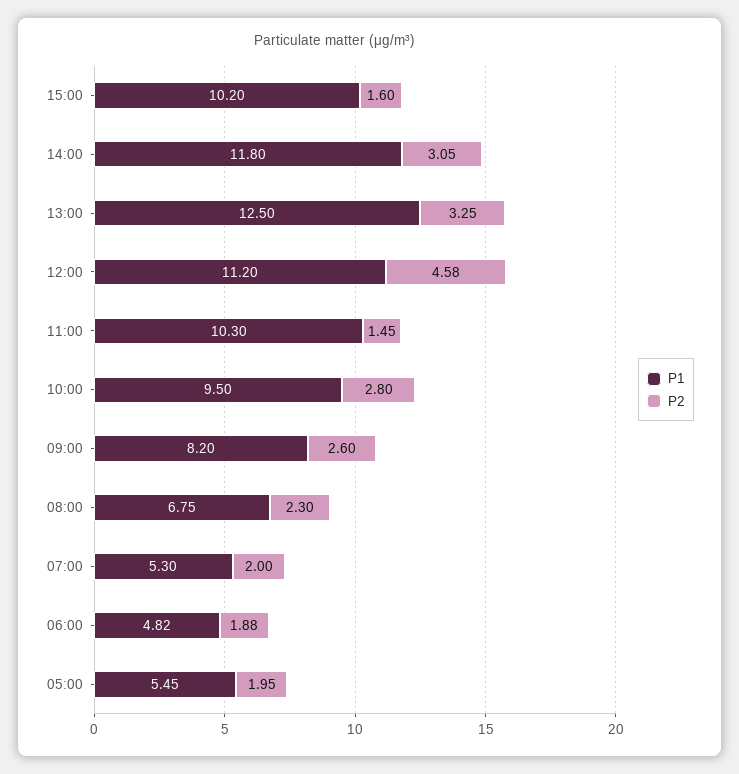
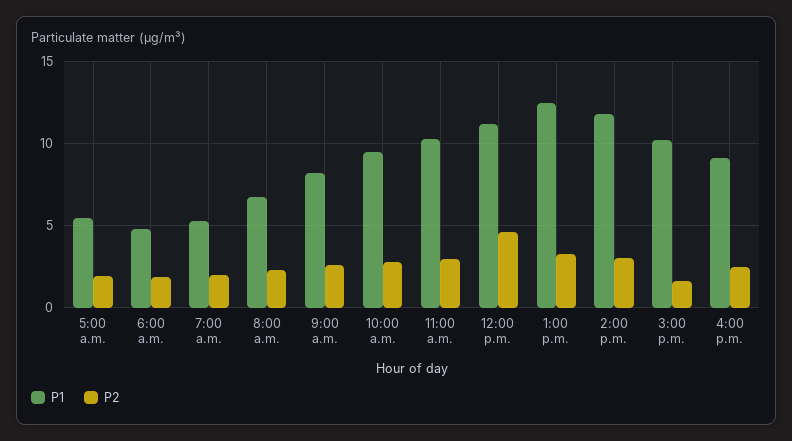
P2, 11:00: 1.45 -> 3
P1, 4:00 p.m.: none -> 9
P2, 4:00 p.m.: none -> 2.5

